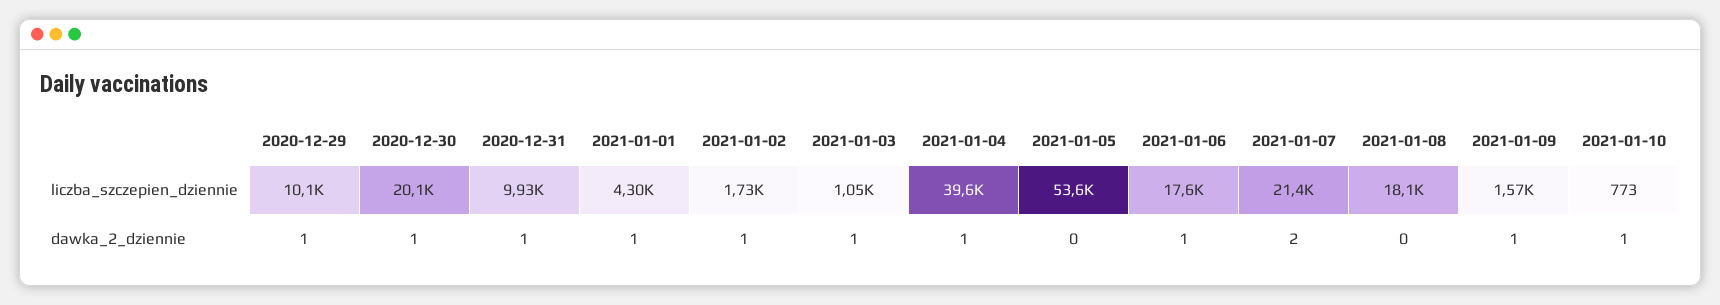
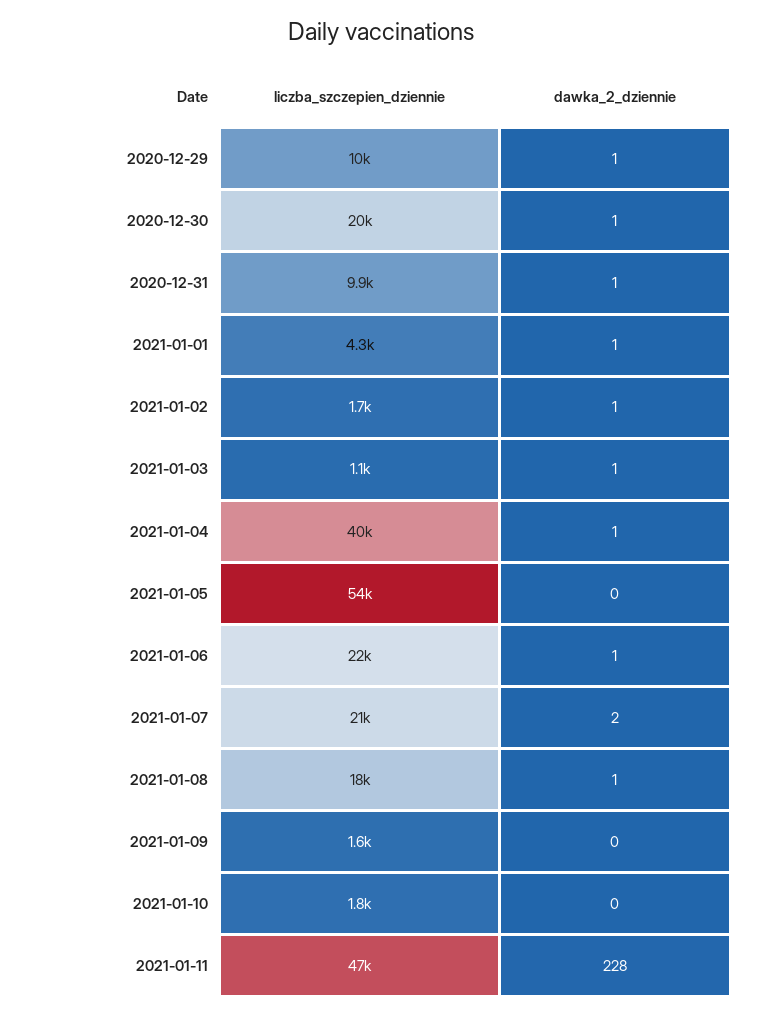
2021-01-06, liczba_szczepien_dziennie: 17600 -> 22000
2021-01-10, liczba_szczepien_dziennie: 773 -> 1800
2021-01-08, dawka_2_dziennie: 0 -> 1
2021-01-09, dawka_2_dziennie: 1 -> 0
2021-01-10, dawka_2_dziennie: 1 -> 0
2021-01-11, liczba_szczepien_dziennie: none -> 47000
2021-01-11, dawka_2_dziennie: none -> 228

